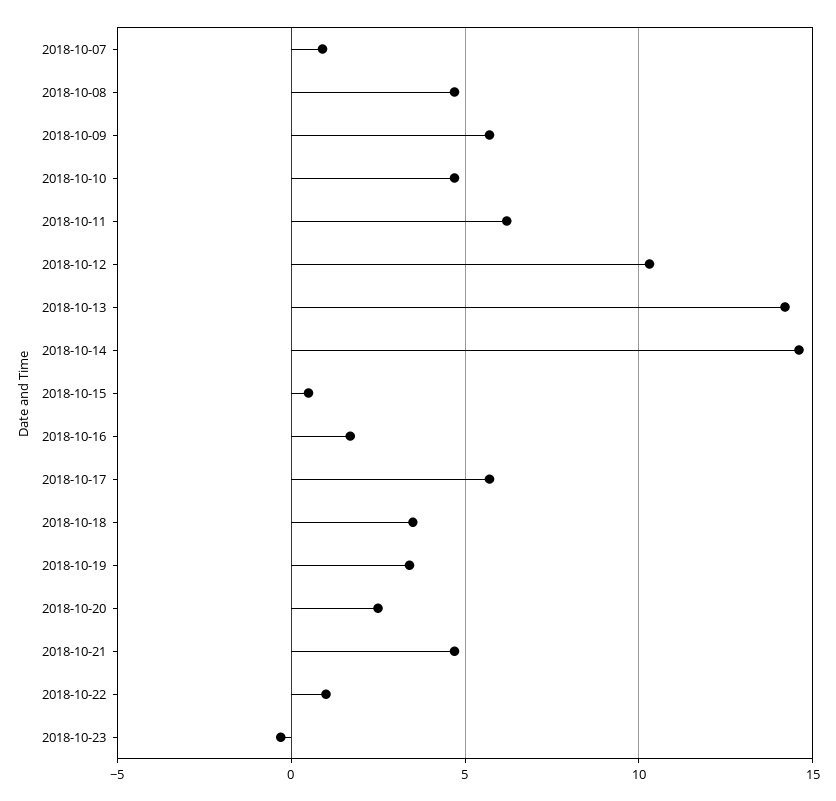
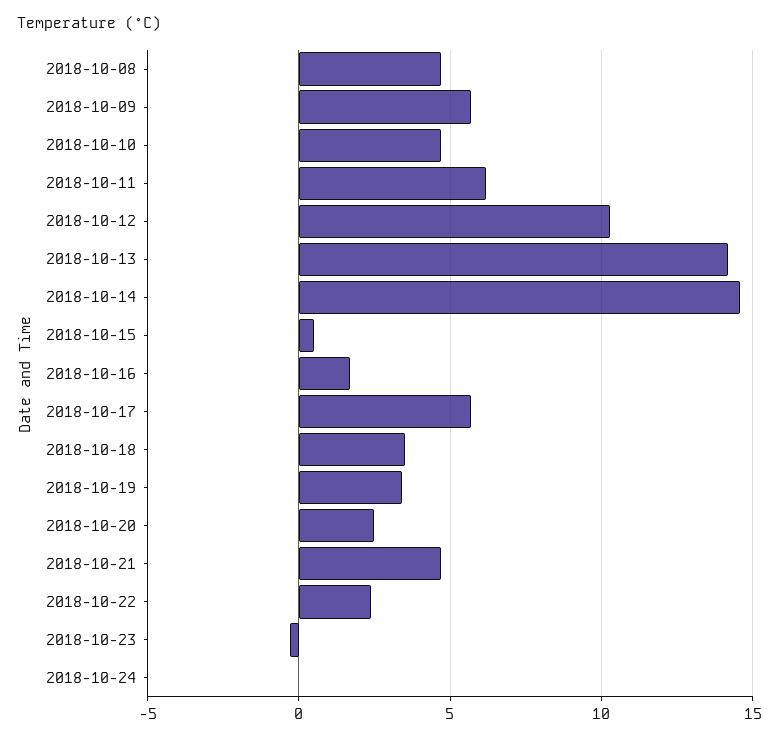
2018-10-07: 1 -> none
2018-10-22: 1 -> 2.5
2018-10-24: none -> 0

